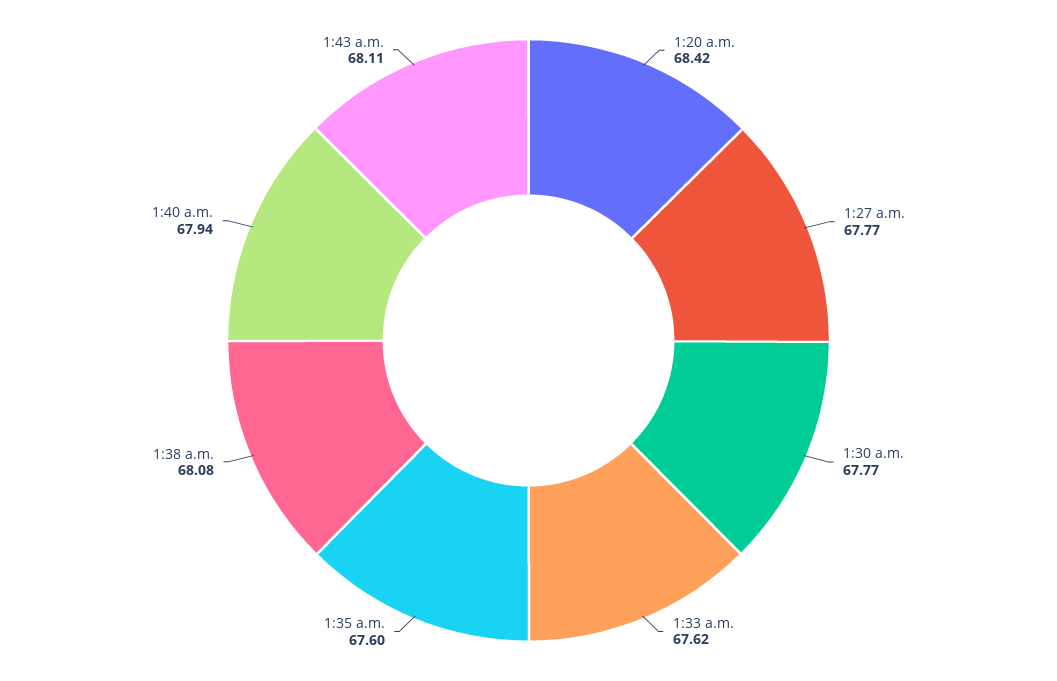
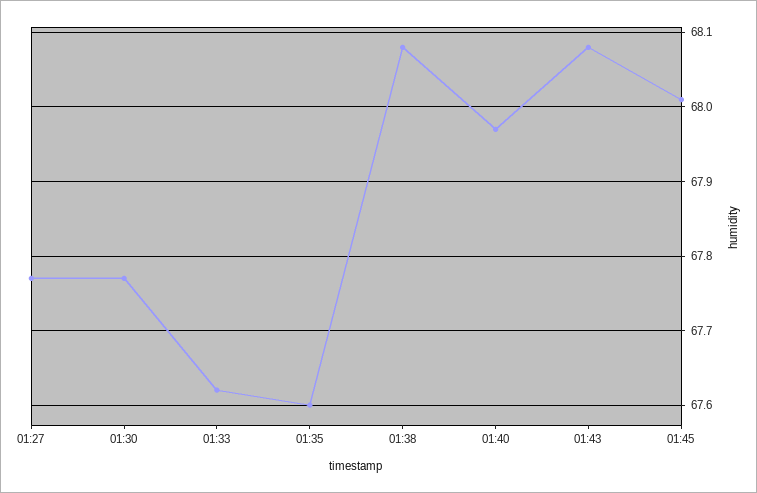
1:20 a.m.: 68.42 -> none
1:40 a.m.: 67.94 -> 67.97
1:43 a.m.: 68.11 -> 68.08
01:45: none -> 68.01

